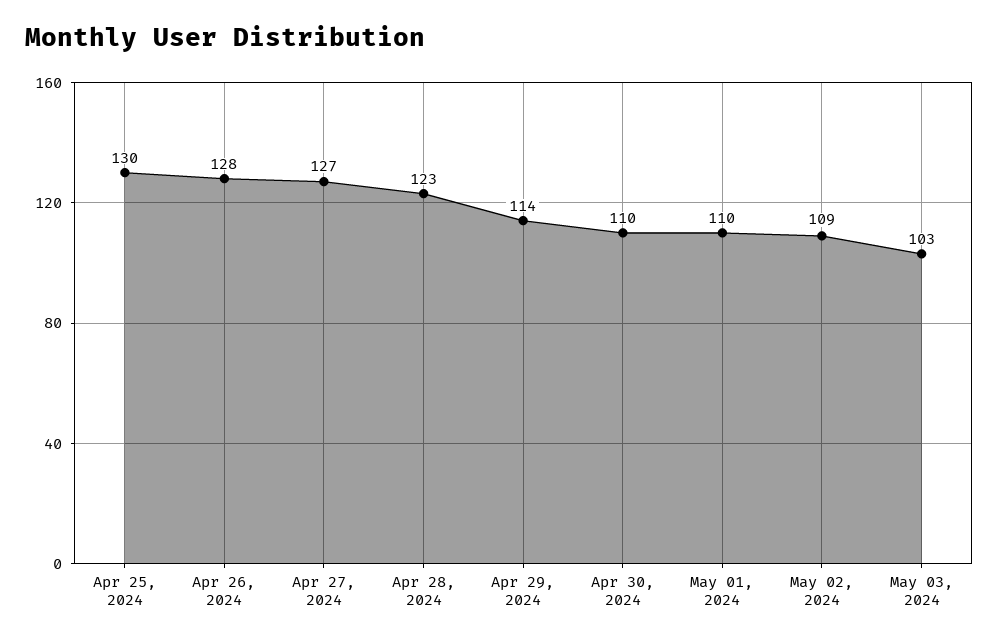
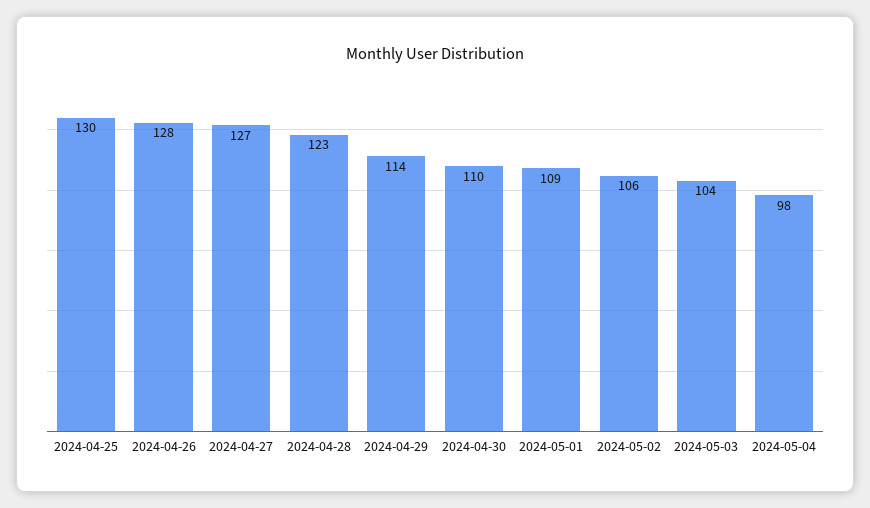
May 01, 2024: 110 -> 109
May 02, 2024: 109 -> 106
May 03, 2024: 103 -> 104
2024-05-04: none -> 98

